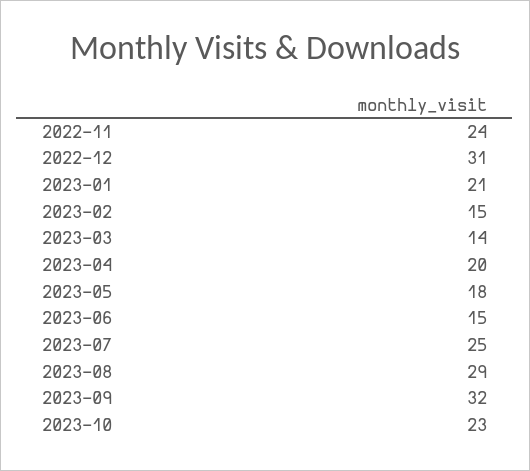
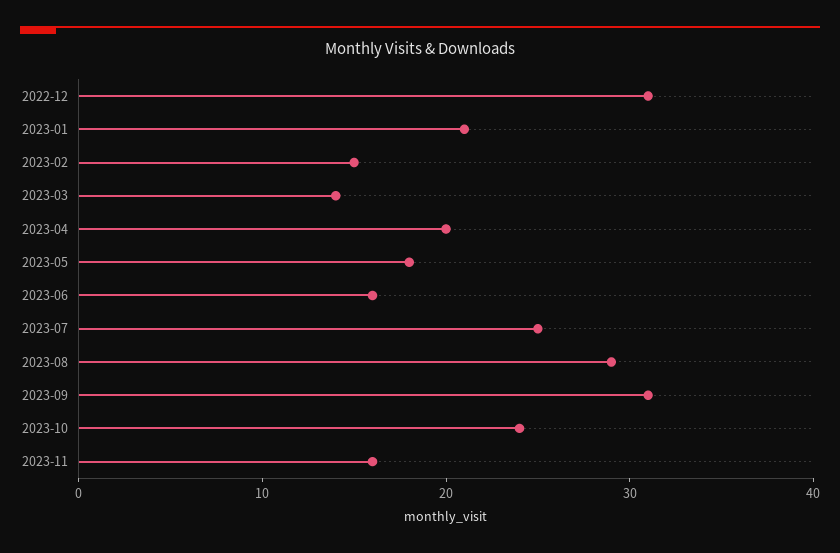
2022-11: 24 -> none
2023-06: 15 -> 16
2023-09: 32 -> 31
2023-10: 23 -> 24
2023-11: none -> 16

